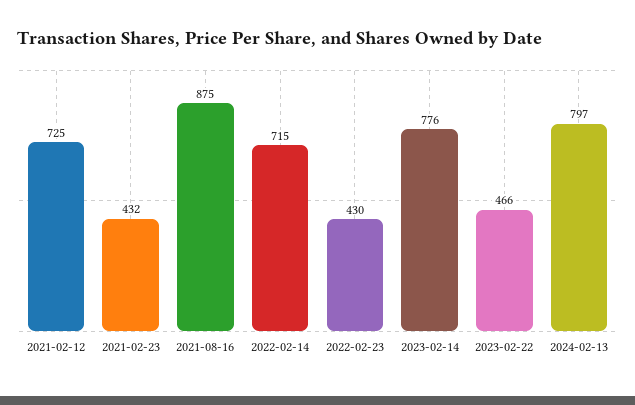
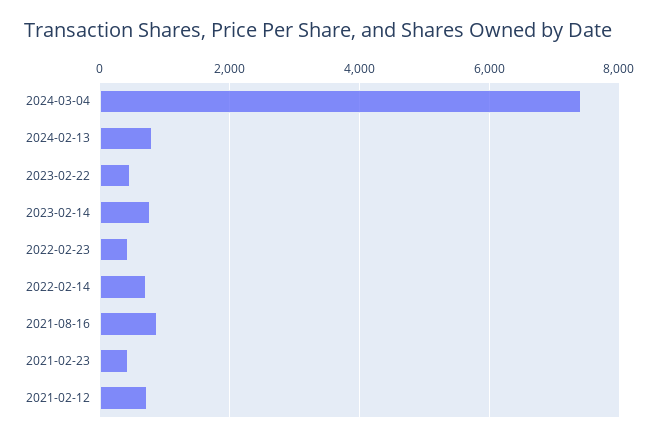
2024-03-04: none -> 7400

